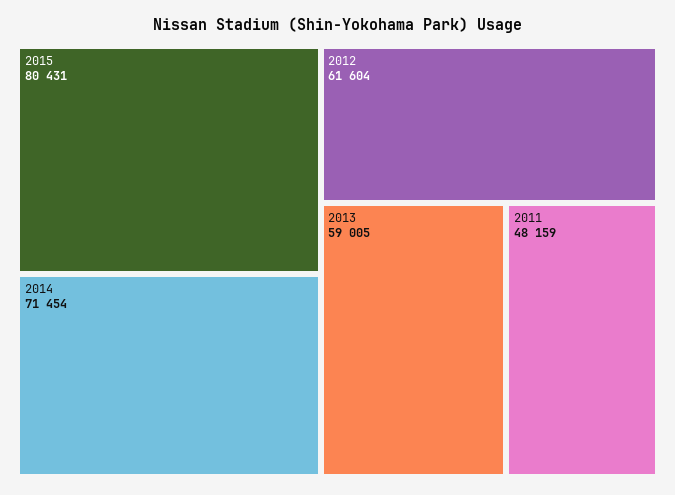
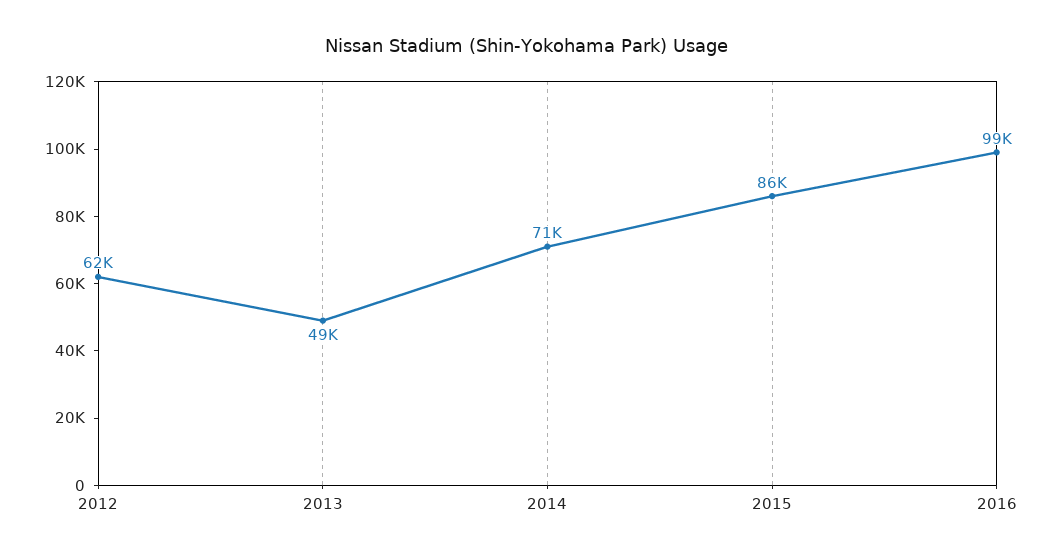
2015: 80431 -> 86000
2013: 59005 -> 49000
2011: 48159 -> none
2016: none -> 99000

